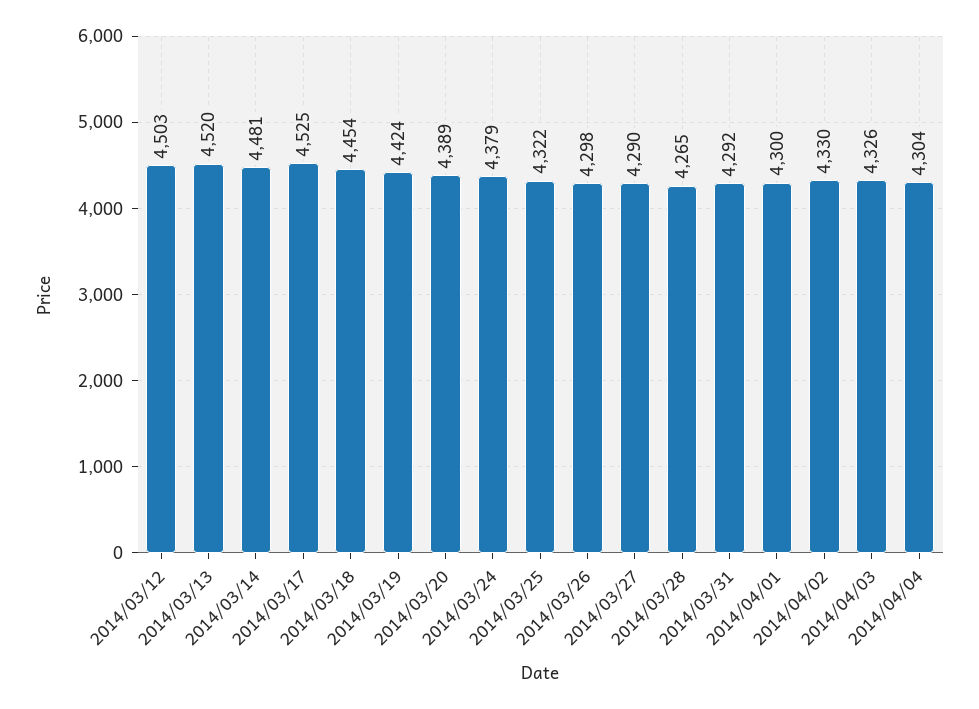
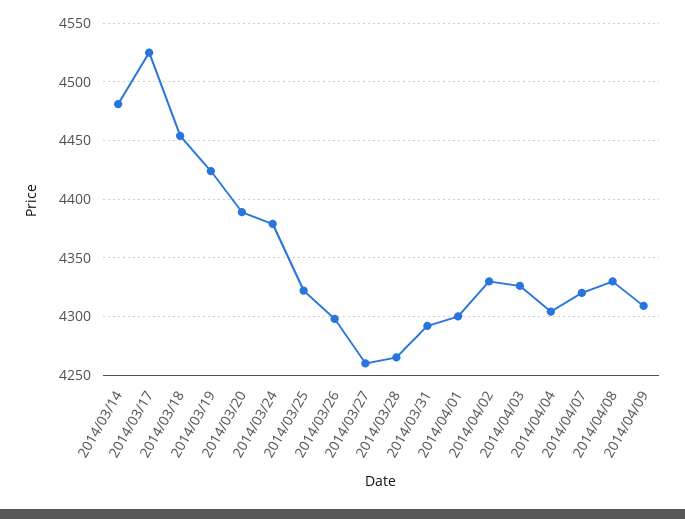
2014/03/12: 4503 -> none
2014/03/13: 4520 -> none
2014/03/27: 4290 -> 4260
2014/04/07: none -> 4320
2014/04/08: none -> 4330
2014/04/09: none -> 4310

